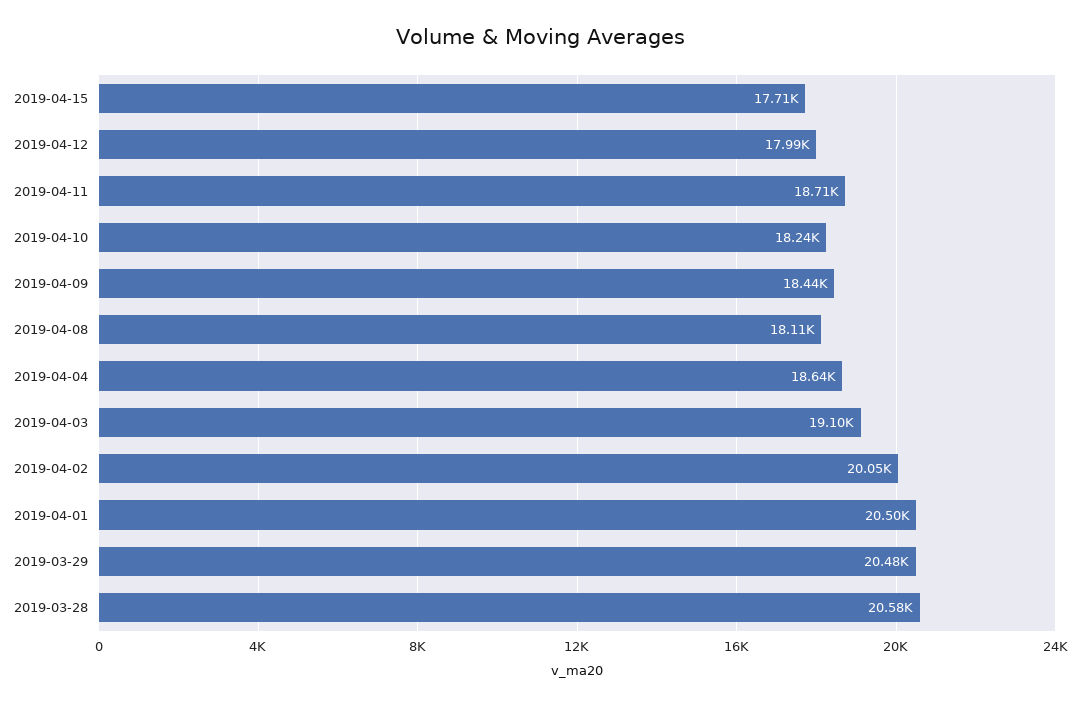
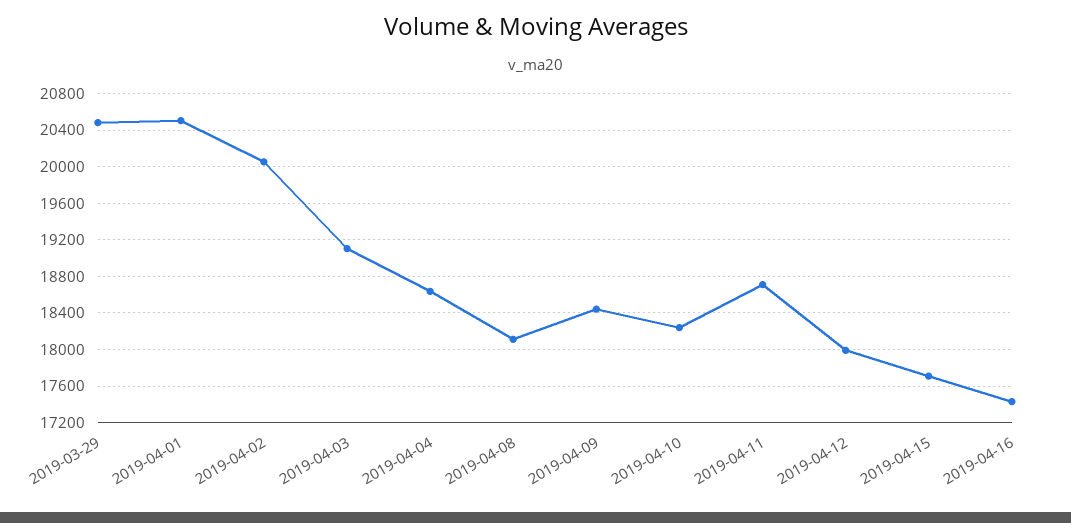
2019-03-28: 20580 -> none
2019-04-16: none -> 17400

